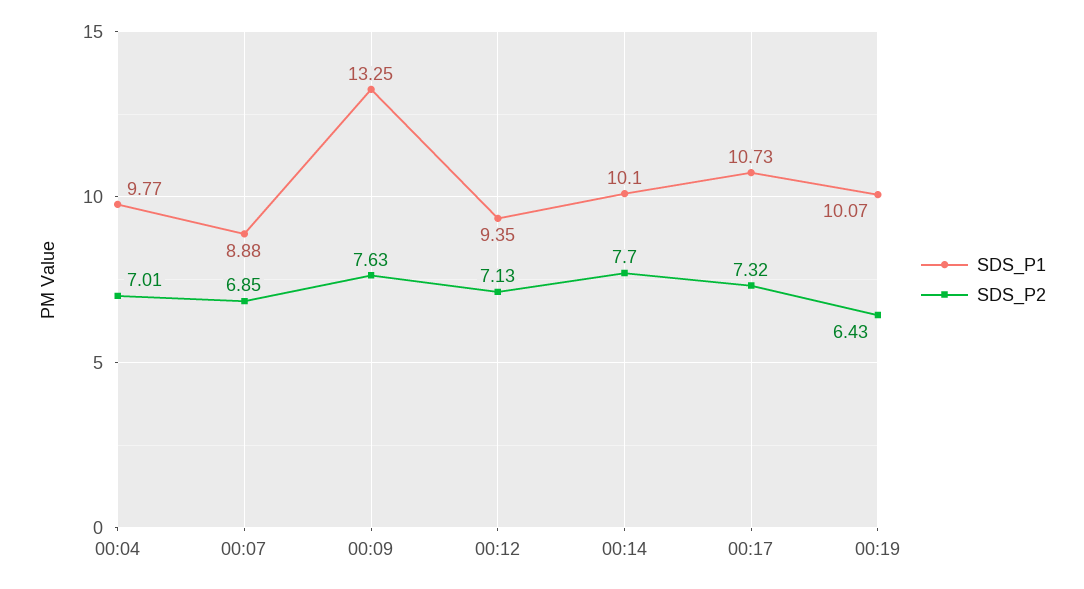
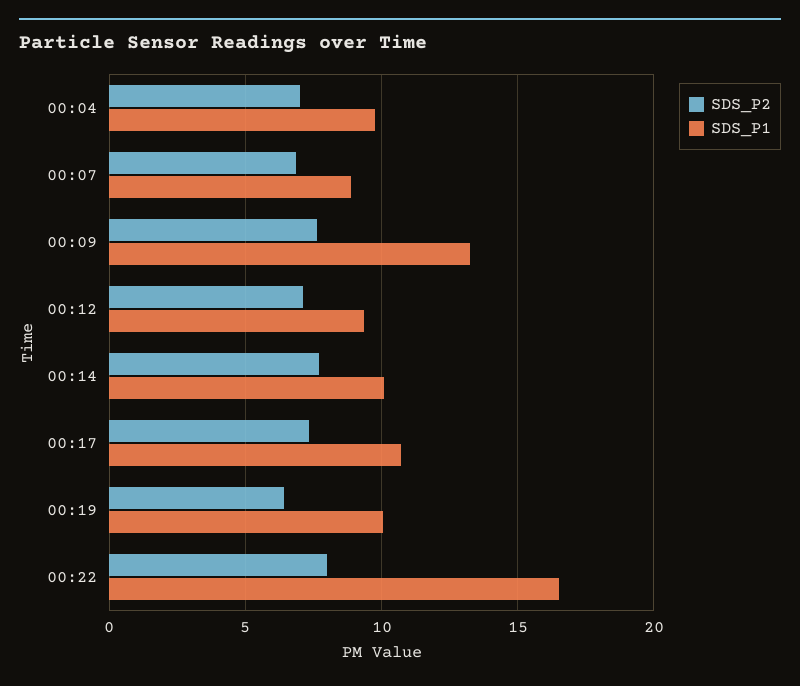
SDS_P2, 00:22: none -> 8
SDS_P1, 00:22: none -> 16.5

